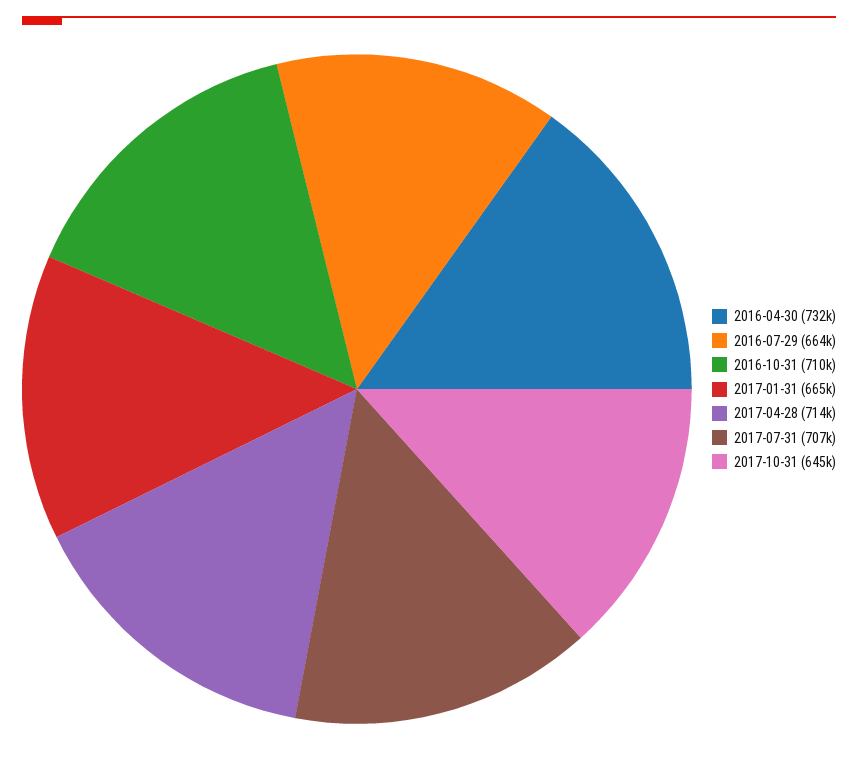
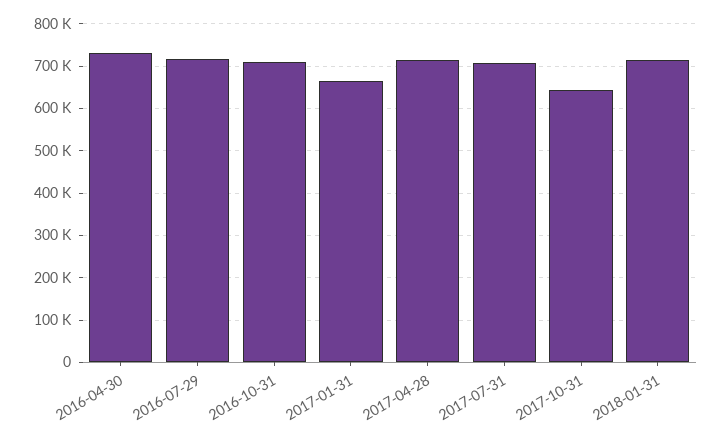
2016-07-29: 664000 -> 720000
2018-01-31: none -> 720000

